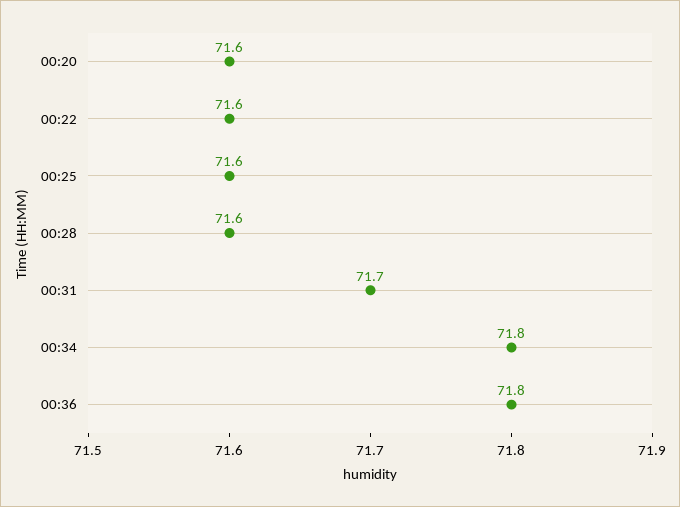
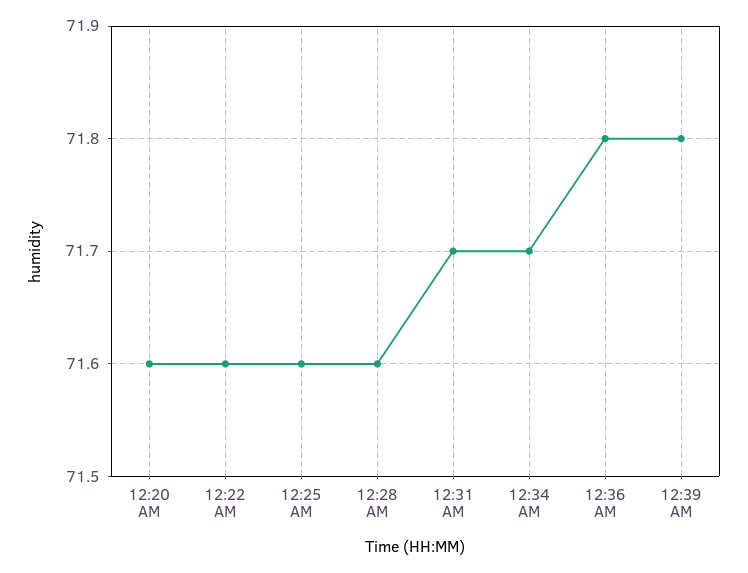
00:34: 71.8 -> 71.7
12:39 AM: none -> 71.8

